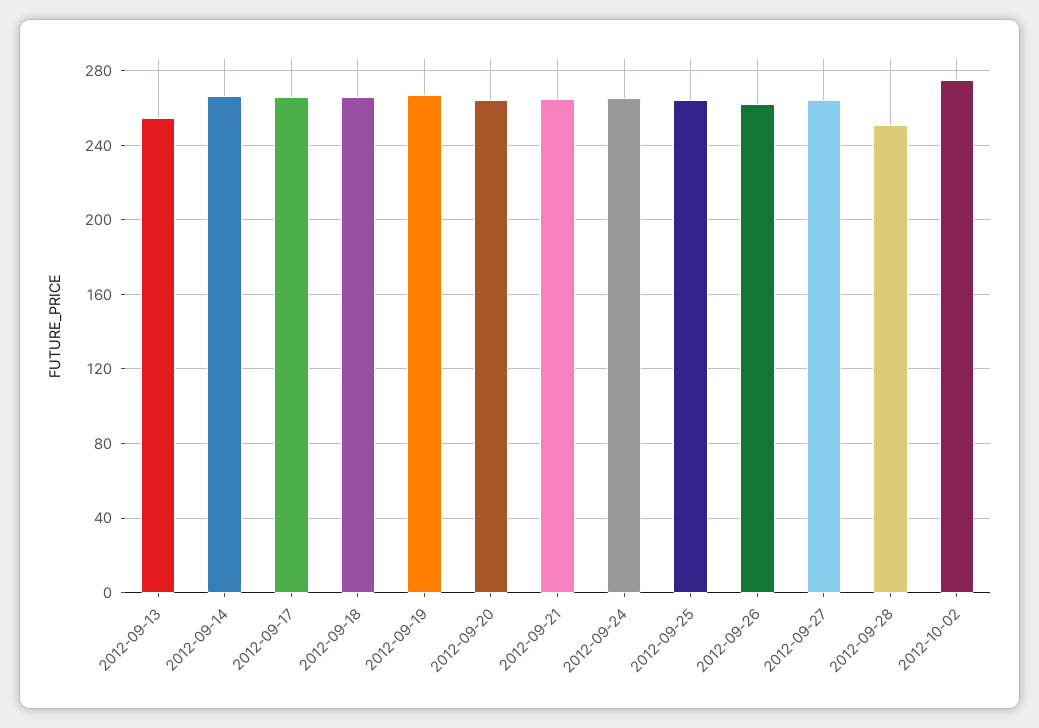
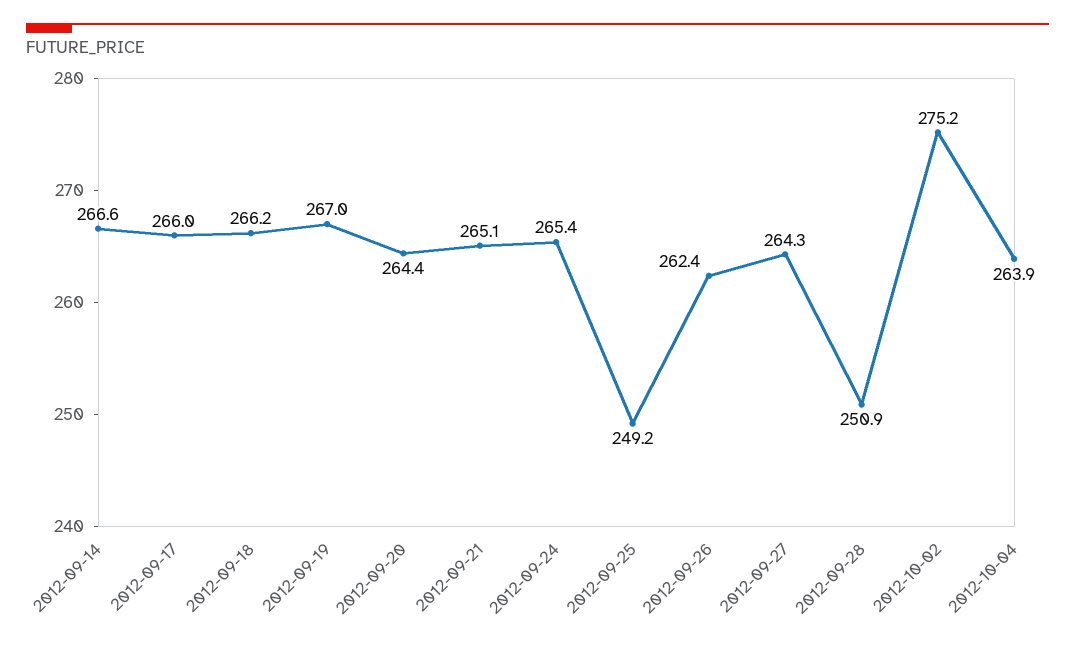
2012-09-13: 255 -> none
2012-09-25: 265 -> 249.2
2012-10-04: none -> 263.9

